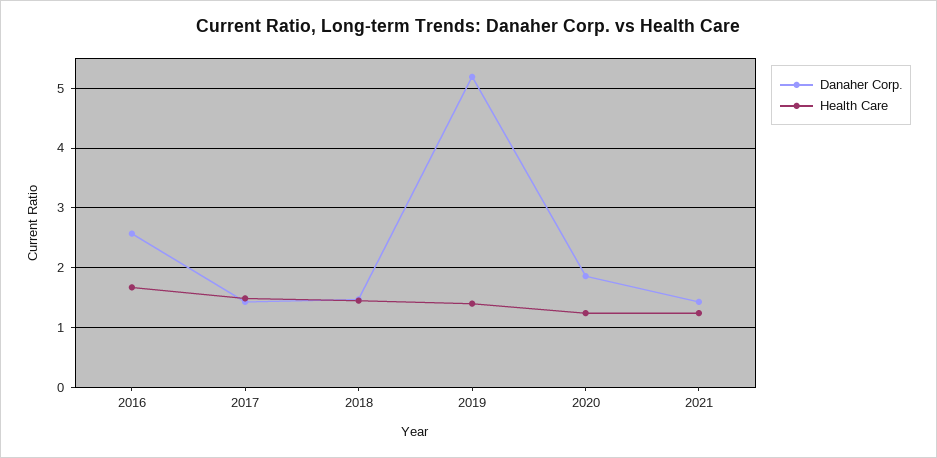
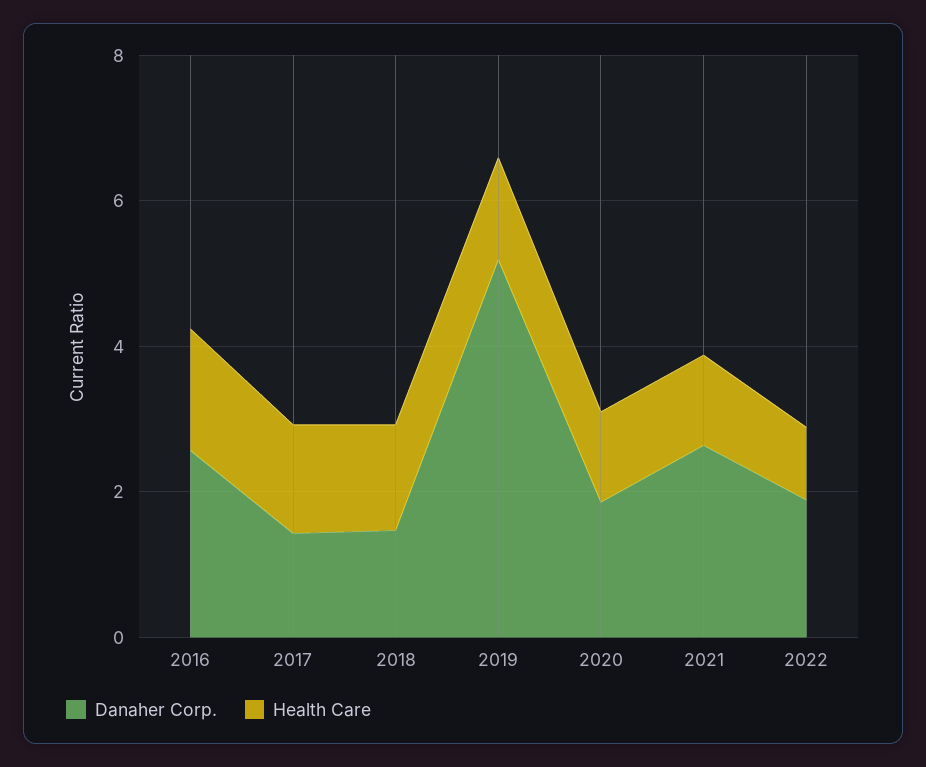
Danaher Corp., 2021: 1.4 -> 2.5
Danaher Corp., 2022: none -> 2
Health Care, 2022: none -> 1

